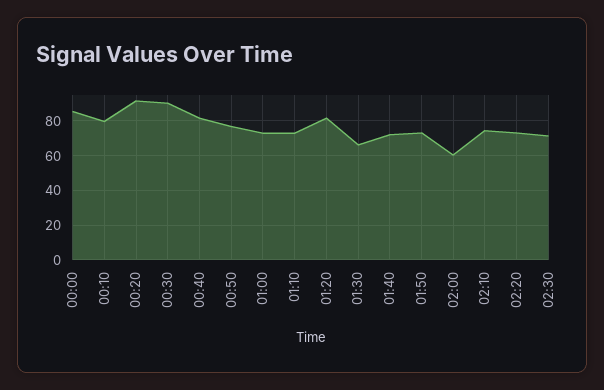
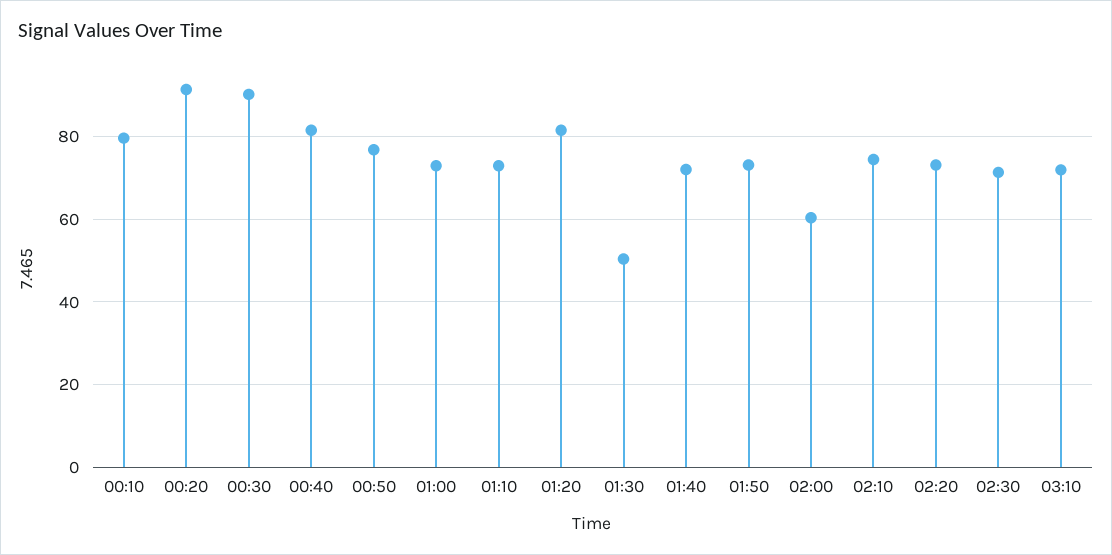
00:00: 85 -> none
01:30: 65 -> 50
03:10: none -> 72

